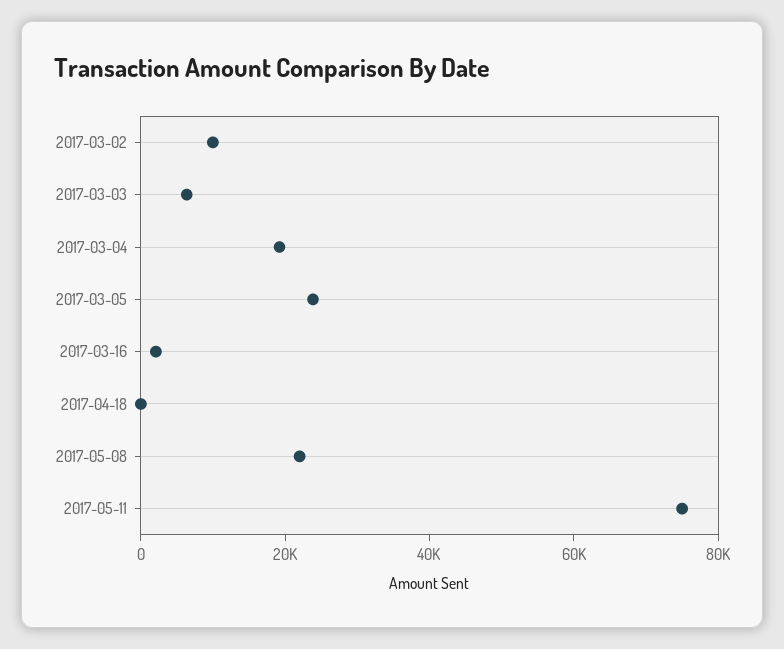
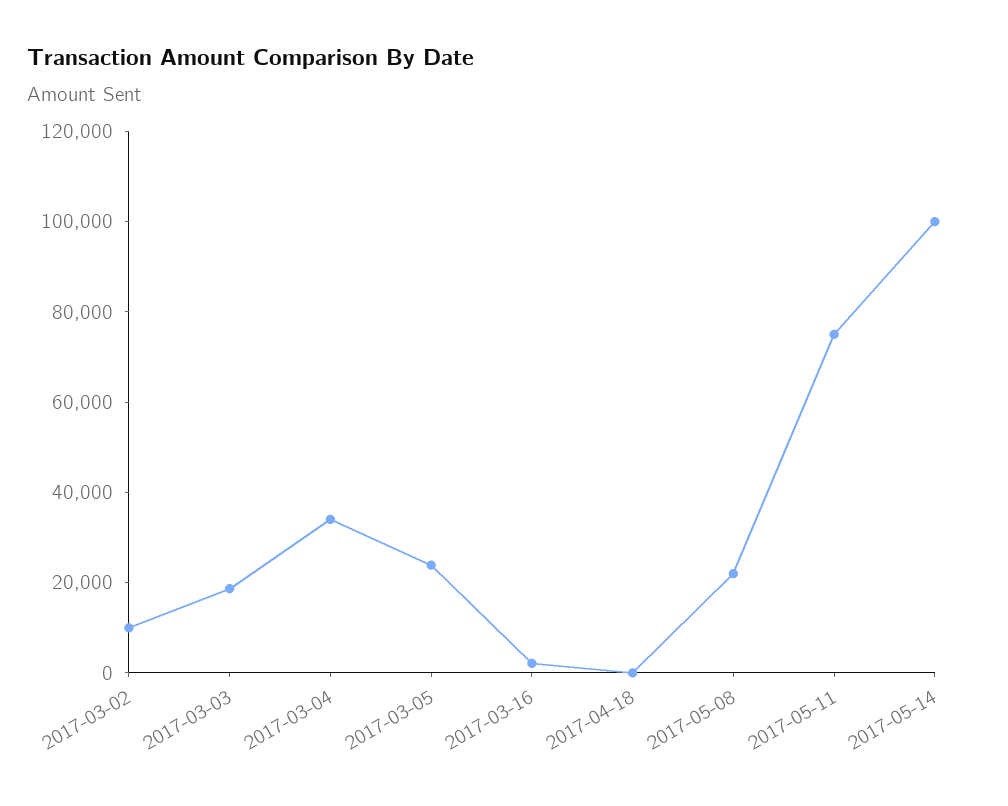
2017-03-03: 5000 -> 20000
2017-03-04: 20000 -> 35000
2017-05-14: none -> 100000

